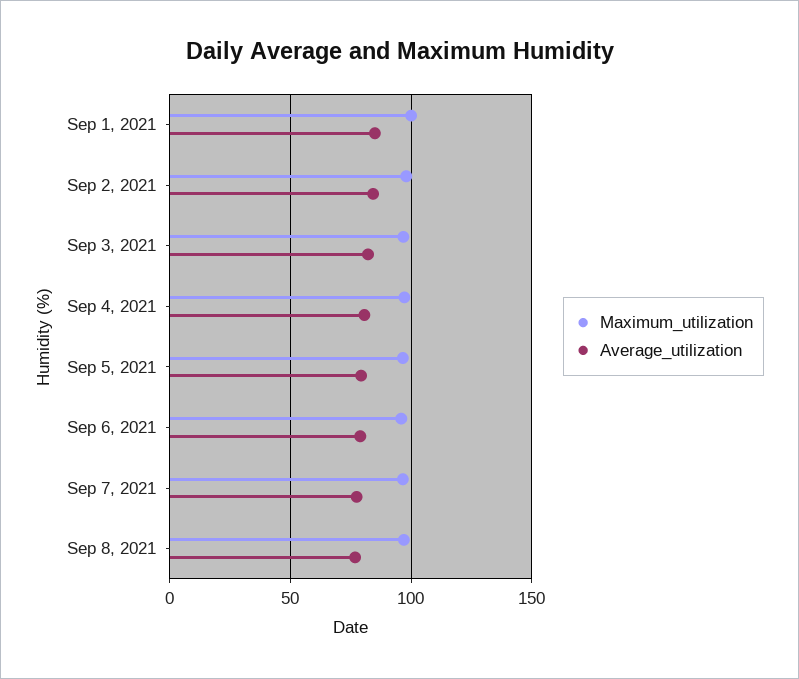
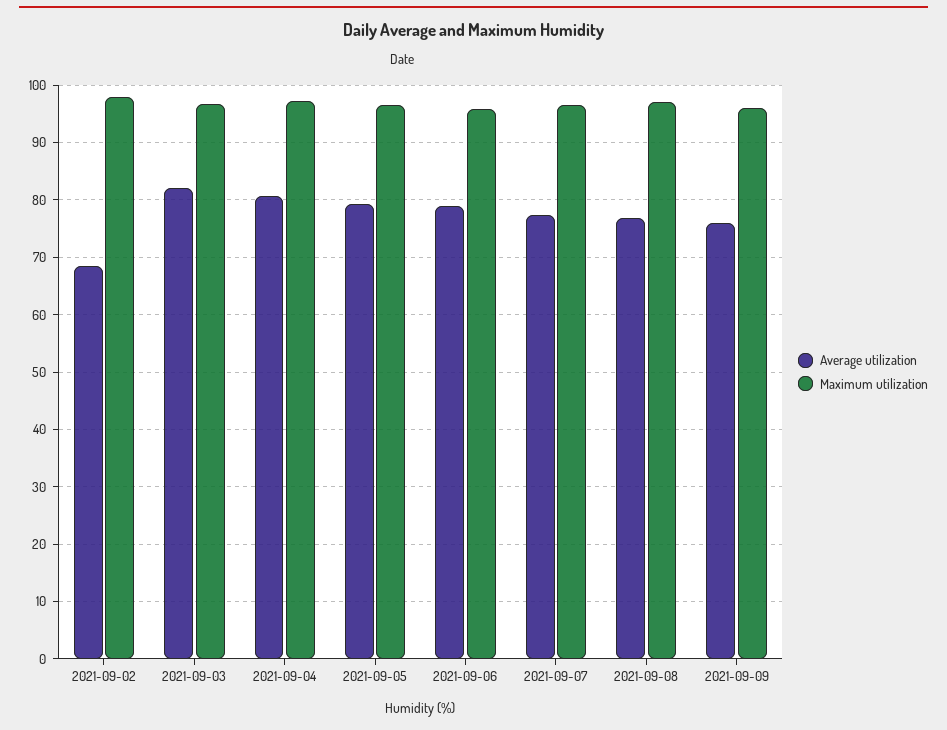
Maximum_utilization, Sep 1, 2021: 100 -> none
Average_utilization, Sep 1, 2021: 85 -> none
Average_utilization, Sep 2, 2021: 85 -> 68
Average_utilization, 2021-09-09: none -> 76
Maximum_utilization, 2021-09-09: none -> 96

